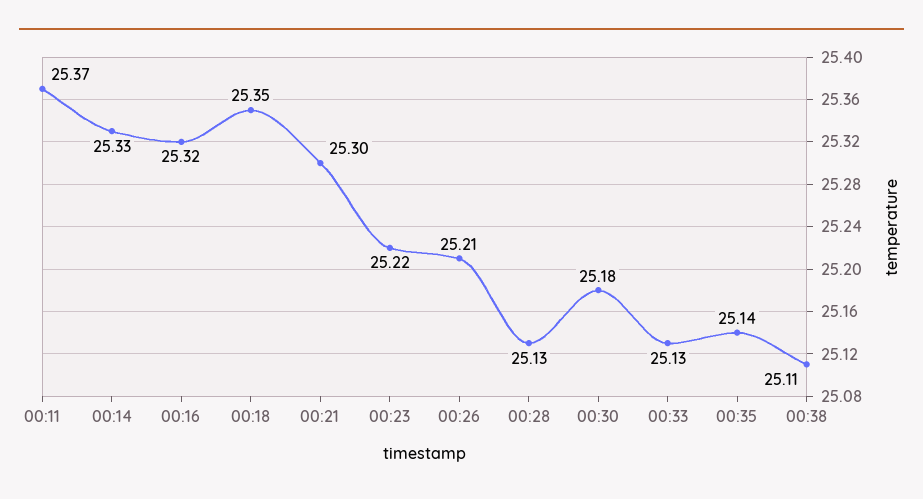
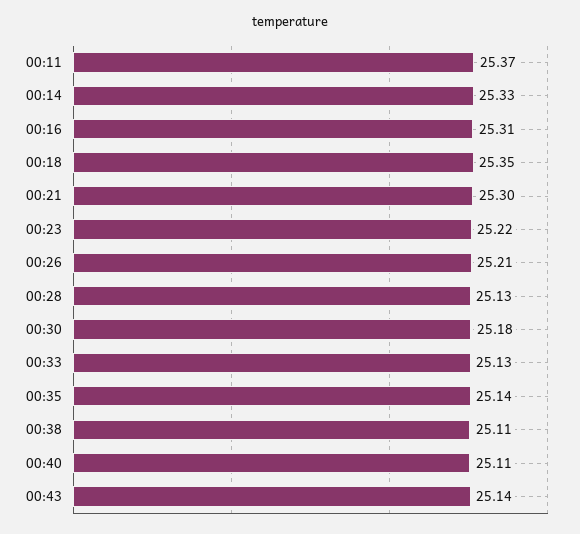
00:16: 25.32 -> 25.31
00:40: none -> 25.11
00:43: none -> 25.14

